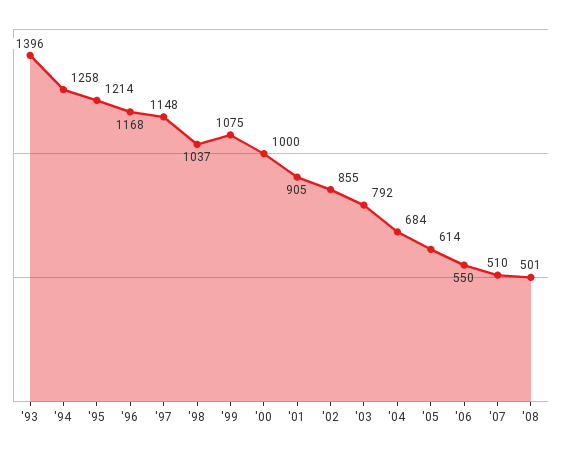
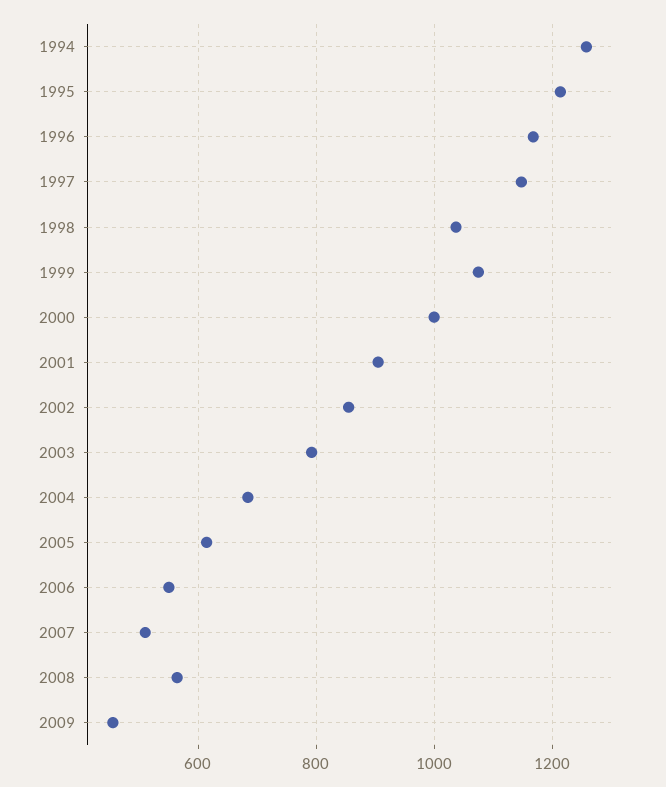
'93: 1396 -> none
'08: 501 -> 560
2009: none -> 460

